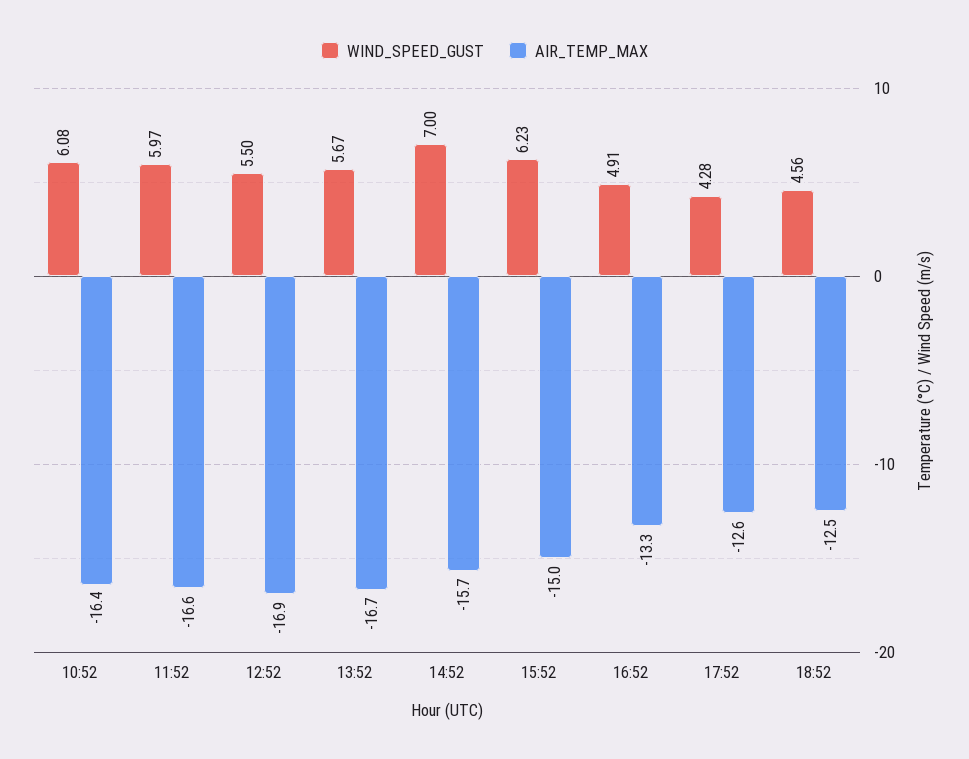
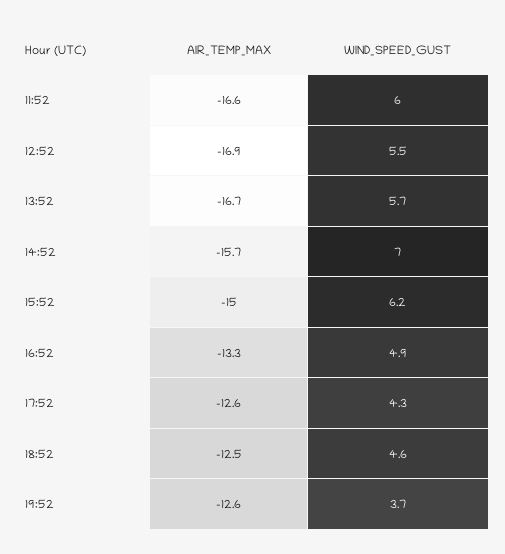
WIND_SPEED_GUST, 10:52: 6.08 -> none
AIR_TEMP_MAX, 10:52: -16.4 -> none
AIR_TEMP_MAX, 19:52: none -> -12.6
WIND_SPEED_GUST, 19:52: none -> 3.7

